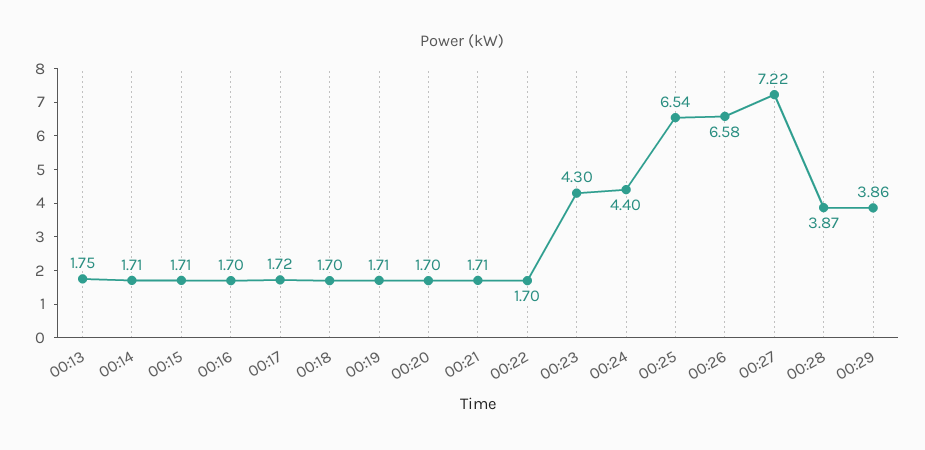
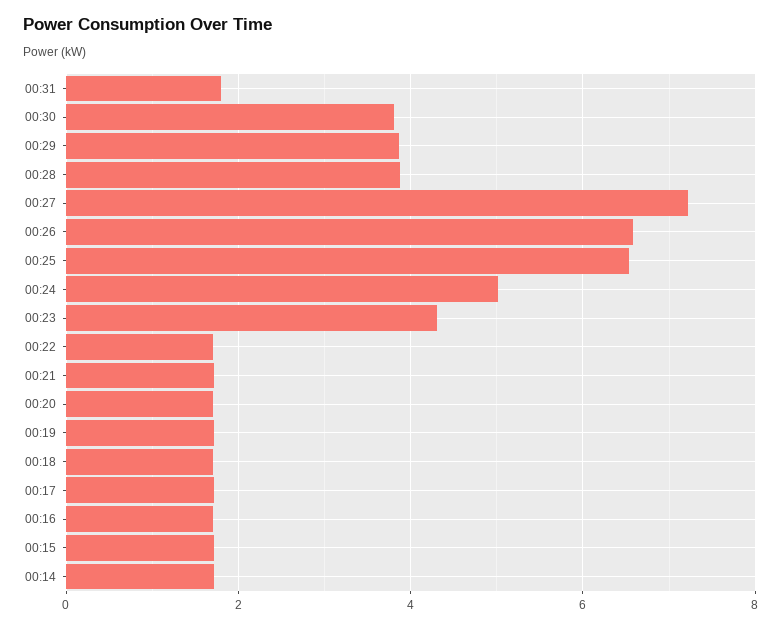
00:13: 1.75 -> none
00:24: 4.4 -> 5
00:31: none -> 1.8
00:30: none -> 3.8

